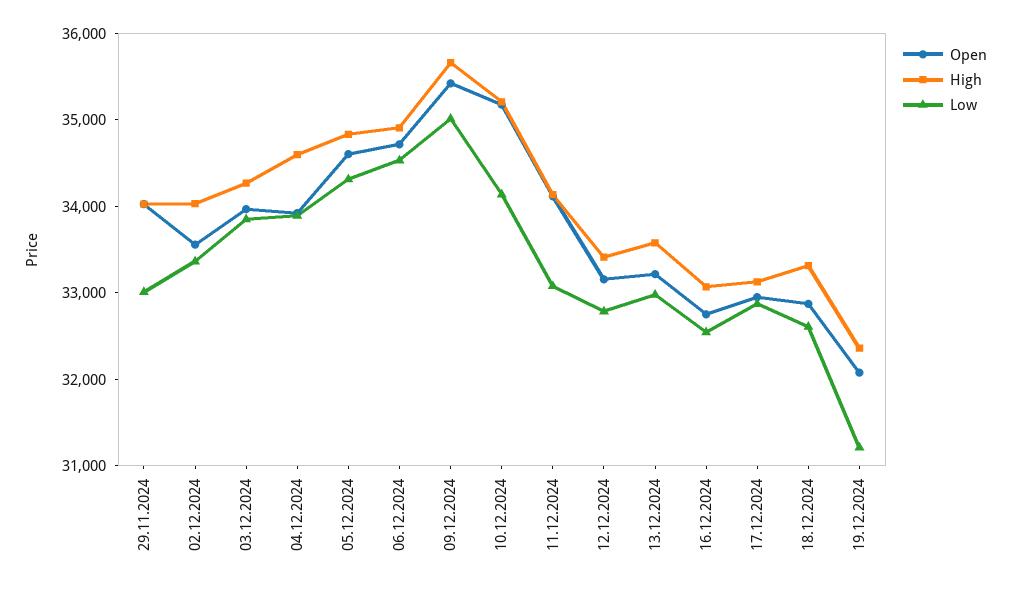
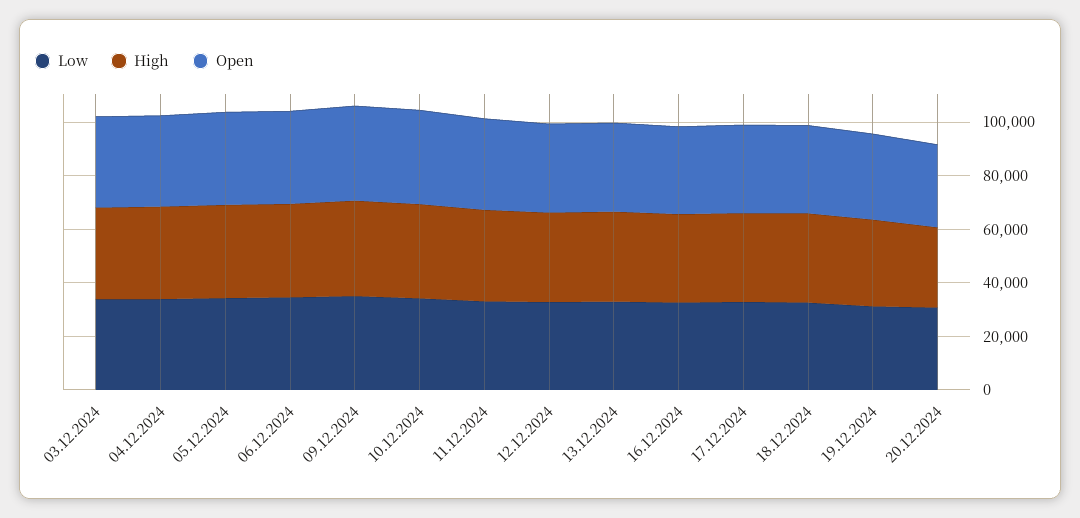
Open, 29.11.2024: 34000 -> none
High, 29.11.2024: 34000 -> none
Low, 29.11.2024: 33000 -> none
Open, 02.12.2024: 33600 -> none
High, 02.12.2024: 34000 -> none
Low, 02.12.2024: 33400 -> none
Low, 20.12.2024: none -> 30000
High, 20.12.2024: none -> 30000
Open, 20.12.2024: none -> 30000

